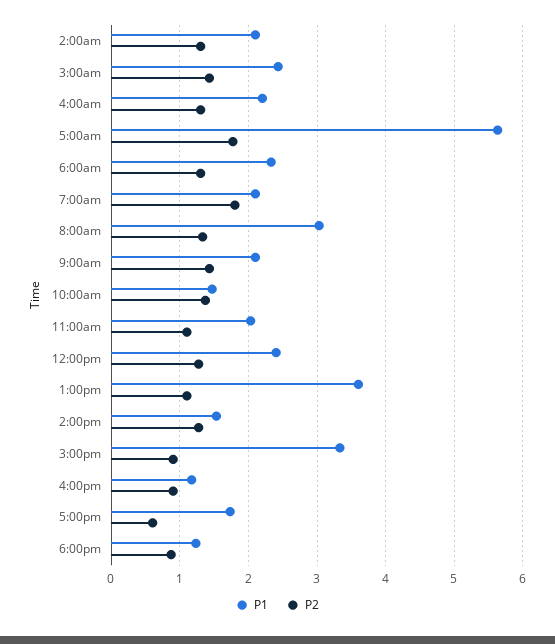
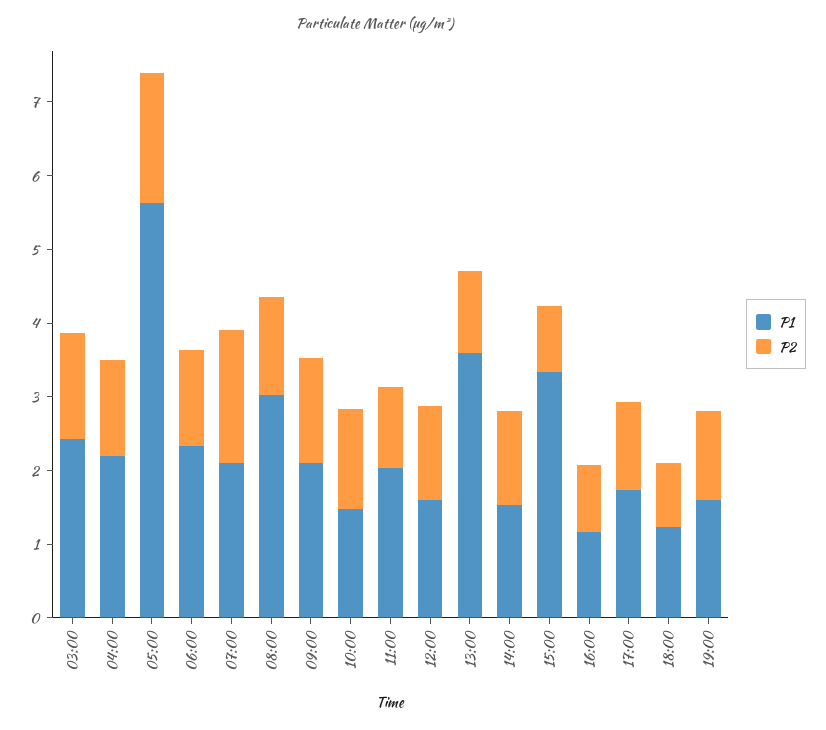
P1, 2:00am: 2.1 -> none
P2, 2:00am: 1.3 -> none
P1, 12:00pm: 2.4 -> 1.6
P2, 5:00pm: 0.6 -> 1.2
P1, 19:00: none -> 1.6
P2, 19:00: none -> 1.2

